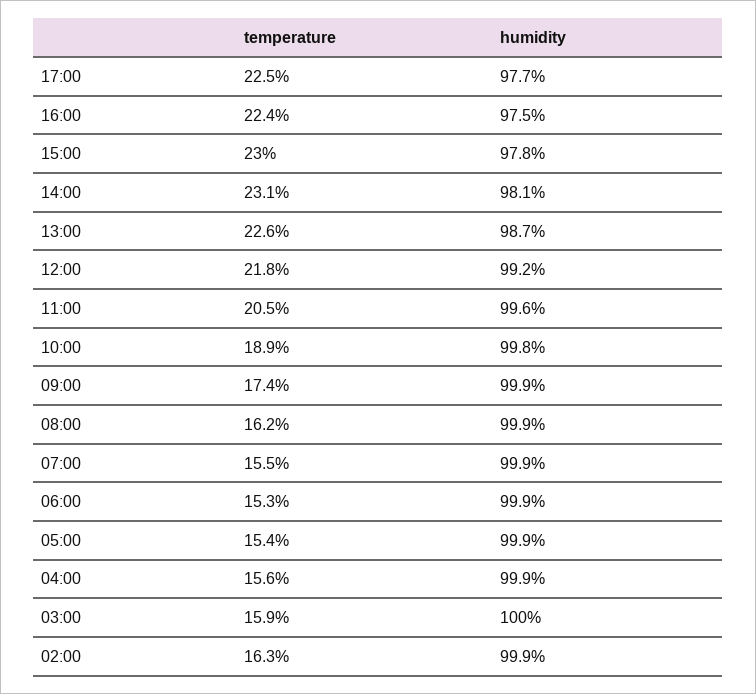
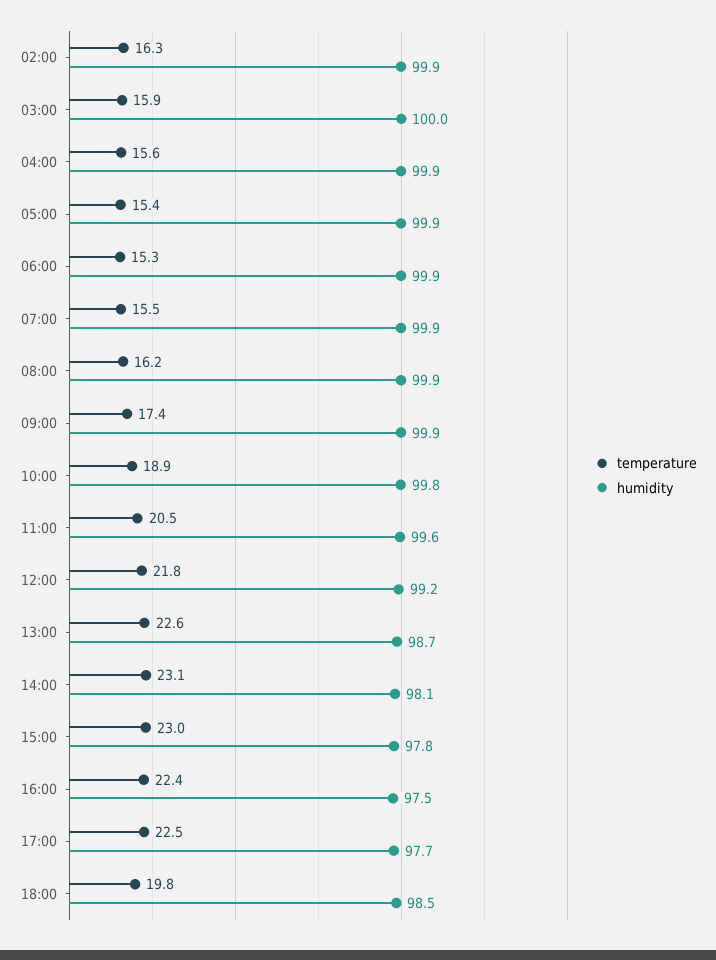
temperature, 18:00: none -> 19.8
humidity, 18:00: none -> 98.5

